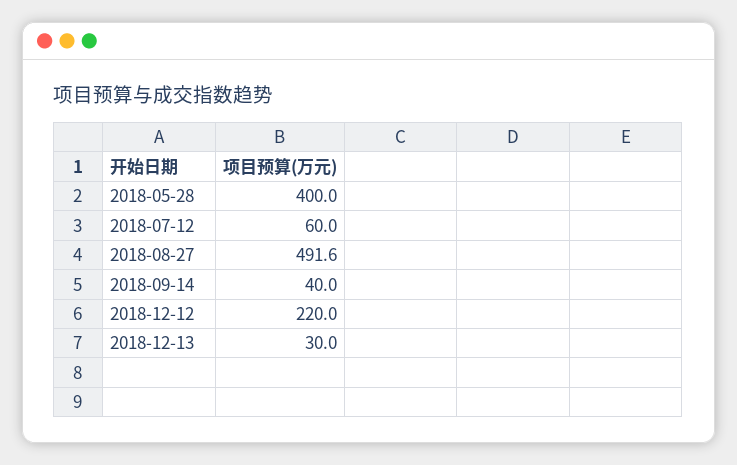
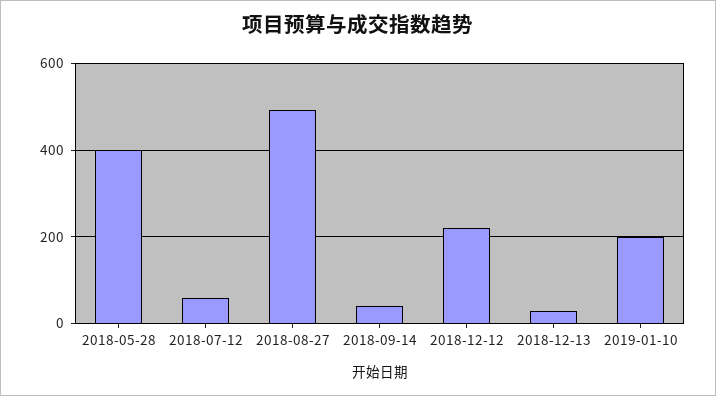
2019-01-10: none -> 200

